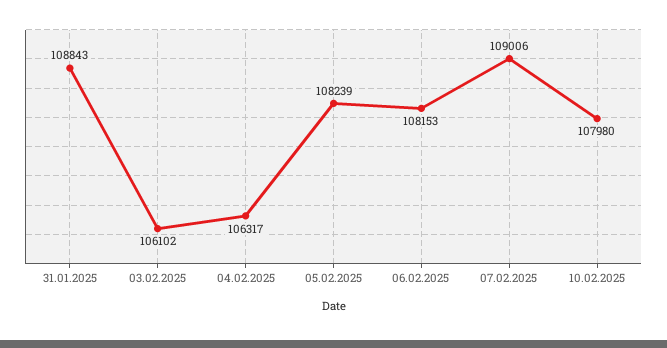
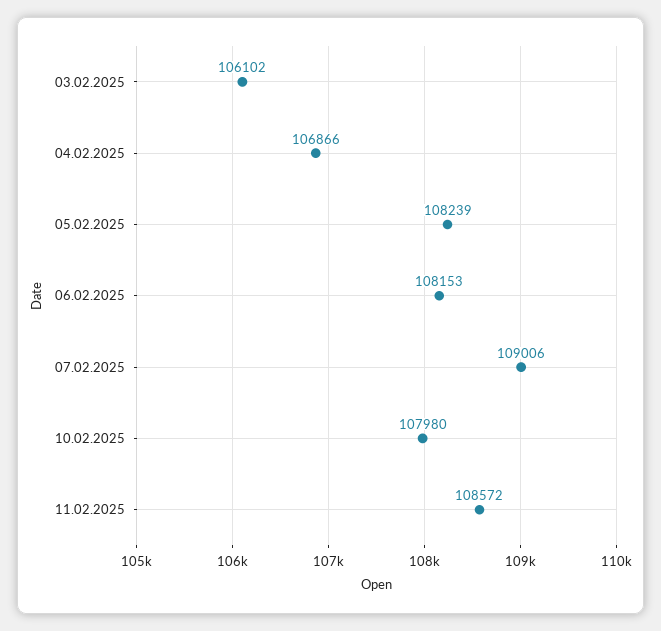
31.01.2025: 108843 -> none
04.02.2025: 106317 -> 106866
11.02.2025: none -> 108572

